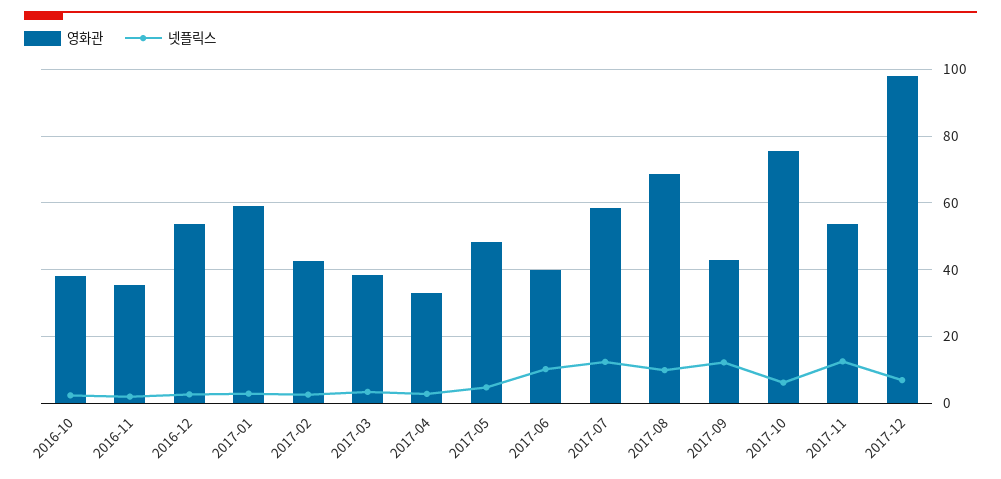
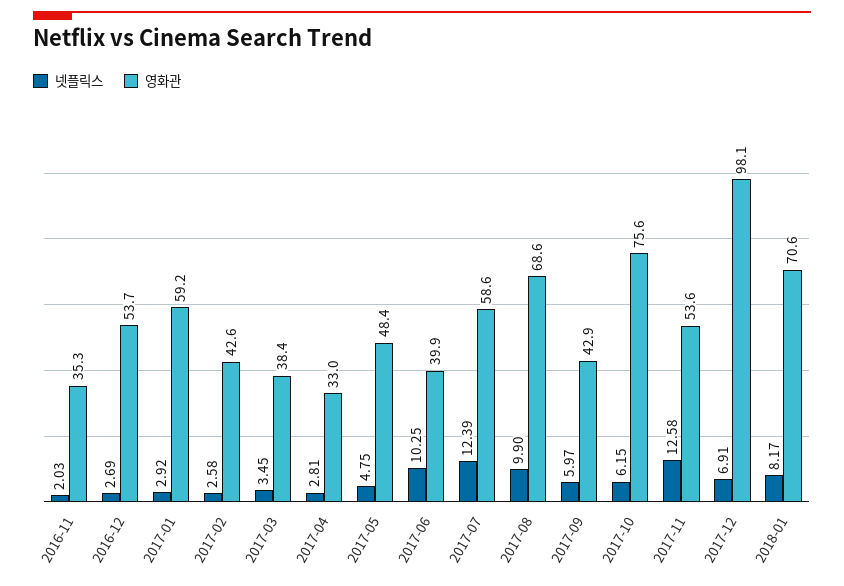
영화관, 2016-10: 38 -> none
넷플릭스, 2016-10: 2 -> none
넷플릭스, 2017-09: 12 -> 5.97
넷플릭스, 2018-01: none -> 8.17
영화관, 2018-01: none -> 70.6

